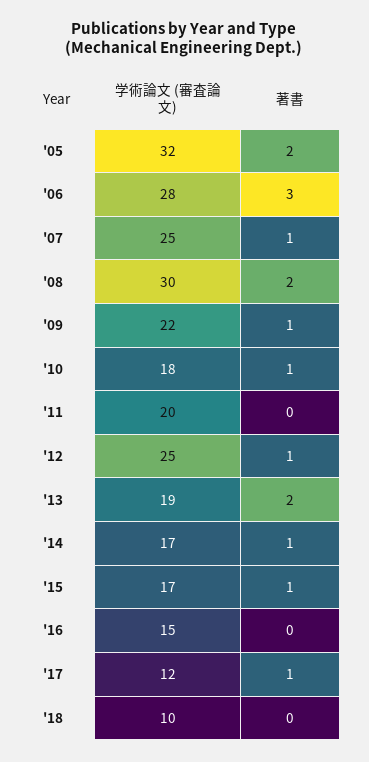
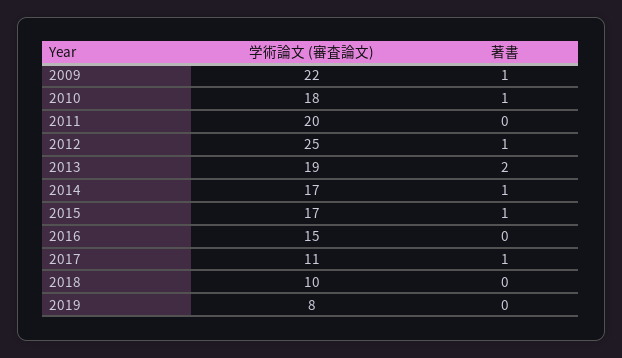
学術論文 (審査論文), '05: 32 -> none
著書, '05: 2 -> none
学術論文 (審査論文), '06: 28 -> none
著書, '06: 3 -> none
学術論文 (審査論文), '07: 25 -> none
著書, '07: 1 -> none
学術論文 (審査論文), '08: 30 -> none
著書, '08: 2 -> none
学術論文 (審査論文), '17: 12 -> 11
学術論文 (審査論文), 2019: none -> 8
著書, 2019: none -> 0

